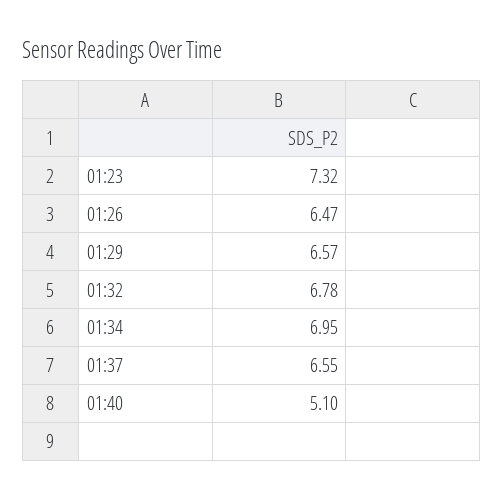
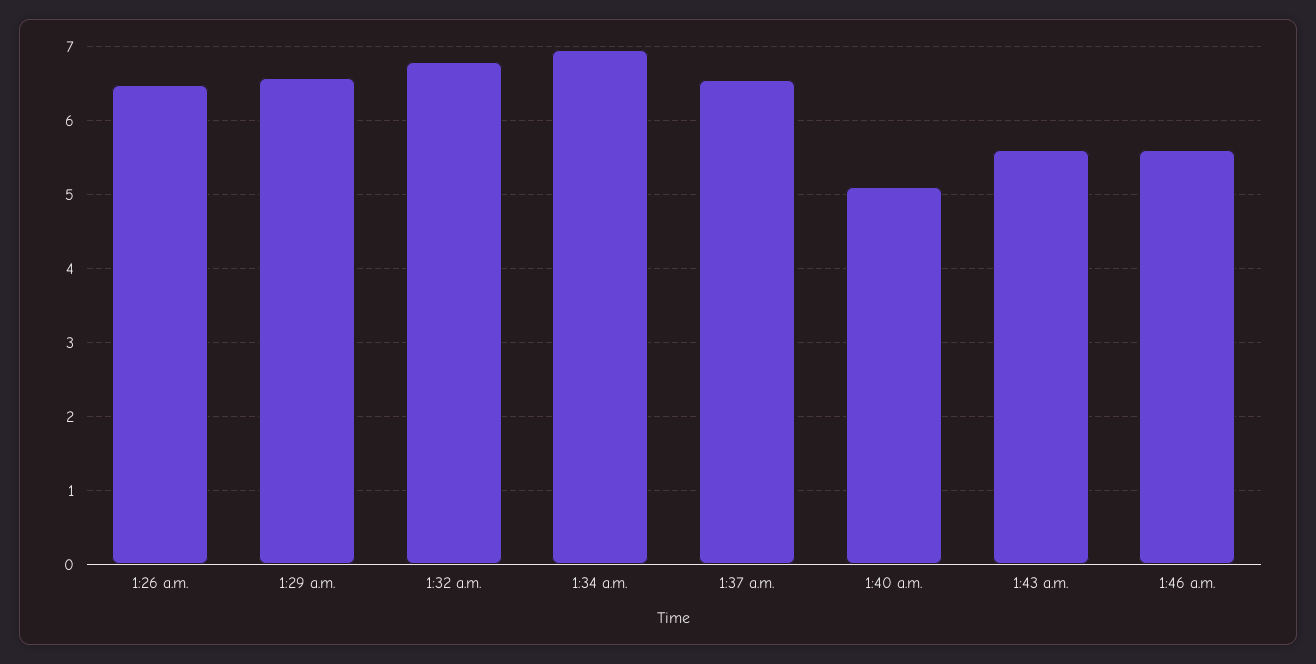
01:23: 7.32 -> none
1:43 a.m.: none -> 5.6
1:46 a.m.: none -> 5.6

